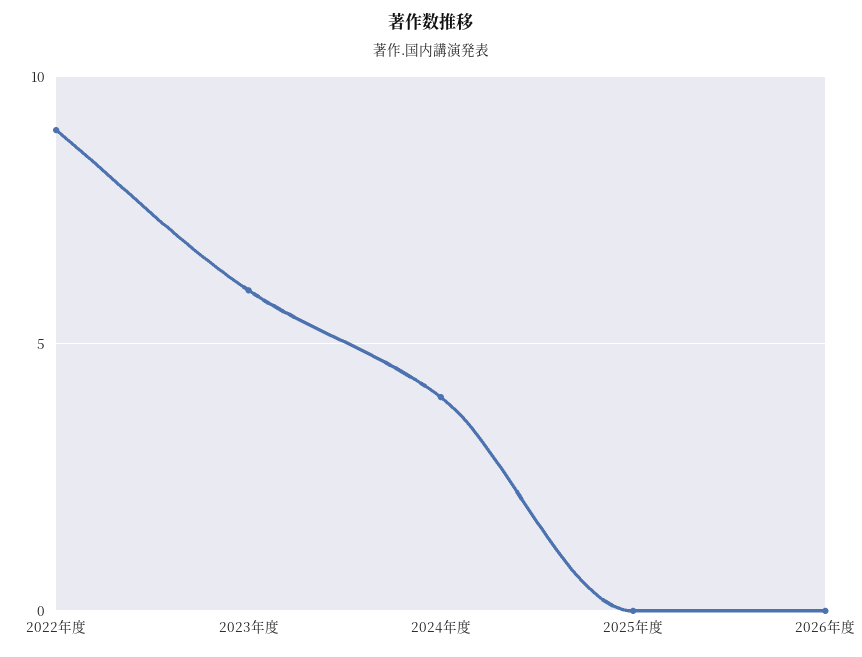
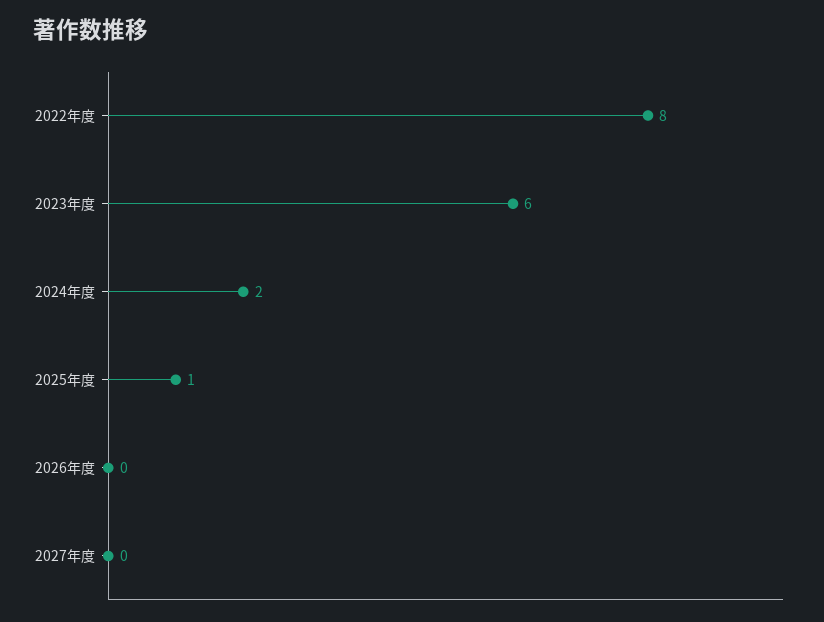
2022年度: 9 -> 8
2024年度: 4 -> 2
2025年度: 0 -> 1
2027年度: none -> 0

